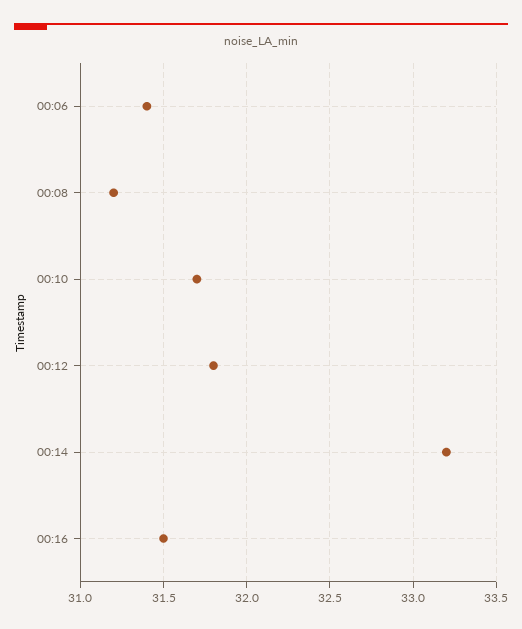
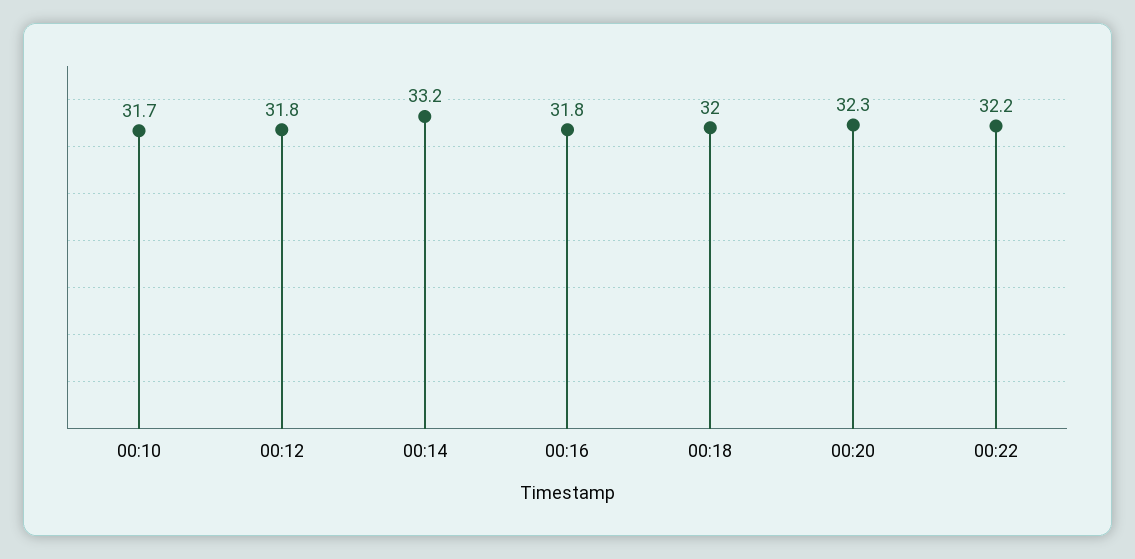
00:06: 31.4 -> none
00:08: 31.2 -> none
00:16: 31.5 -> 31.8
00:18: none -> 32
00:20: none -> 32.3
00:22: none -> 32.2

